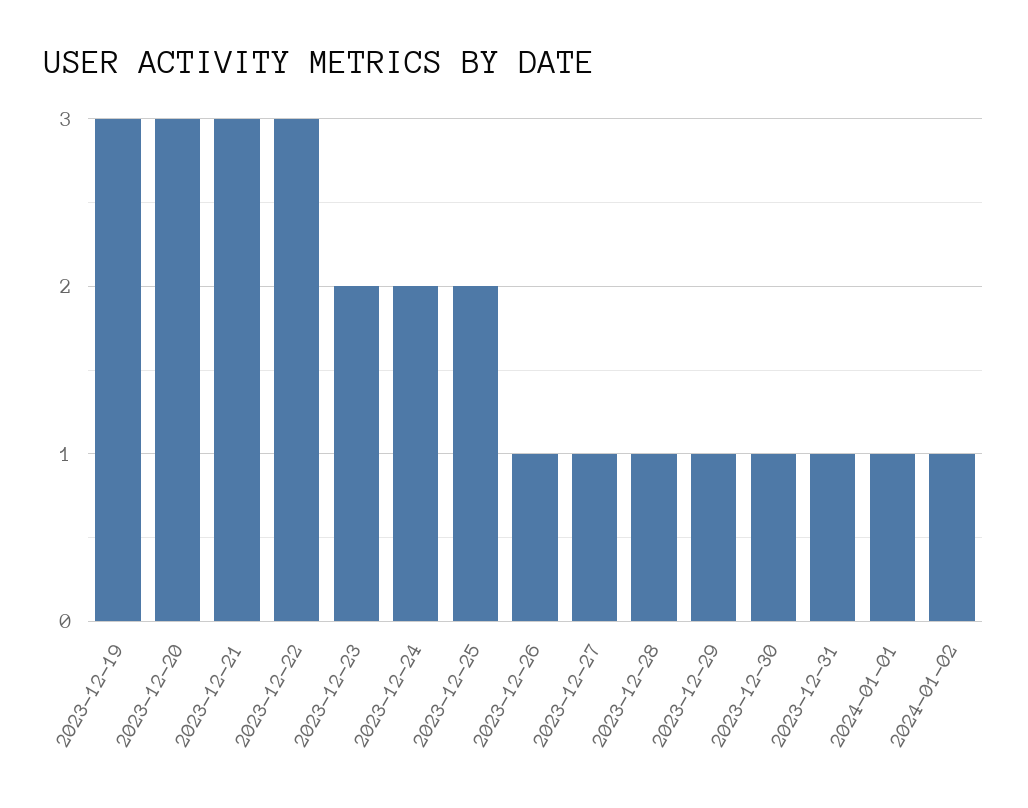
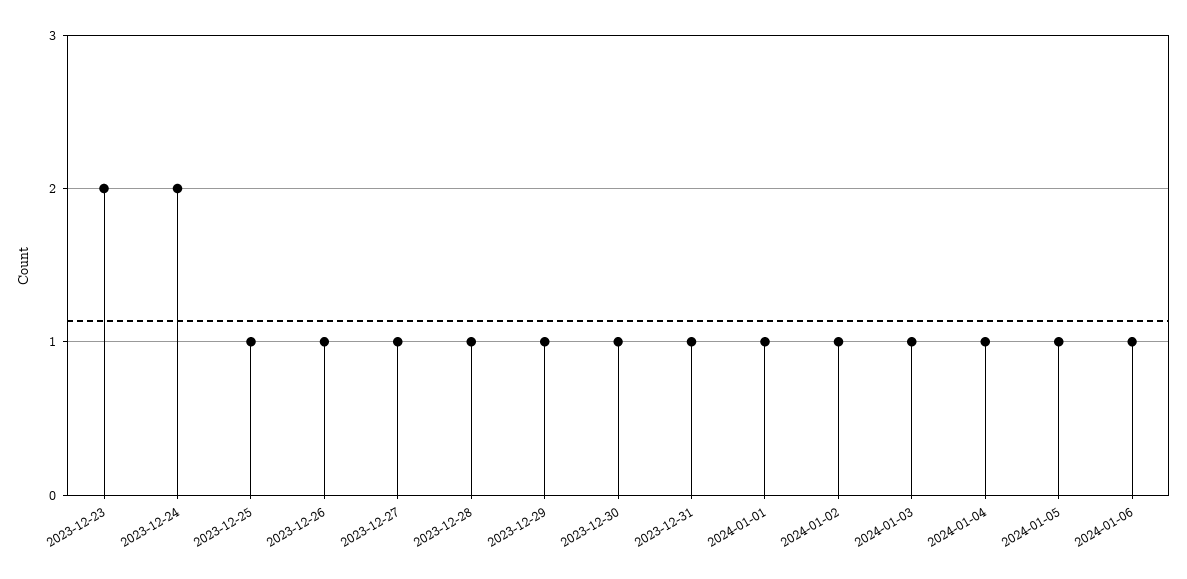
2023-12-19: 3 -> none
2023-12-20: 3 -> none
2023-12-21: 3 -> none
2023-12-22: 3 -> none
2023-12-25: 2 -> 1
2024-01-03: none -> 1
2024-01-04: none -> 1
2024-01-05: none -> 1
2024-01-06: none -> 1

